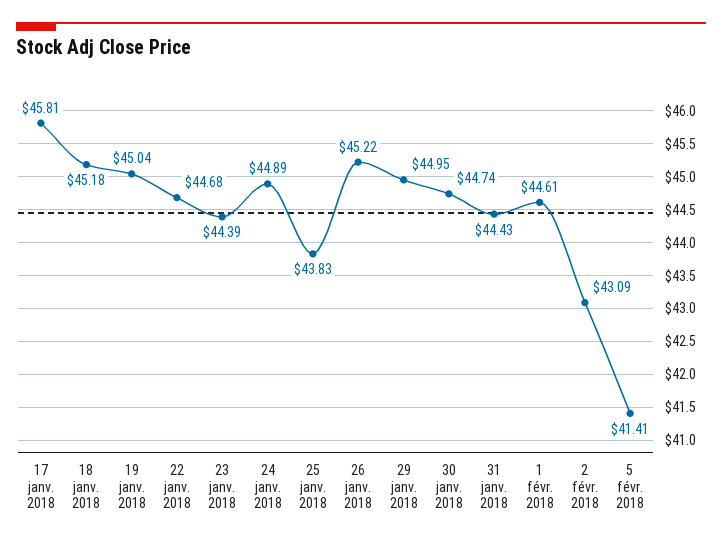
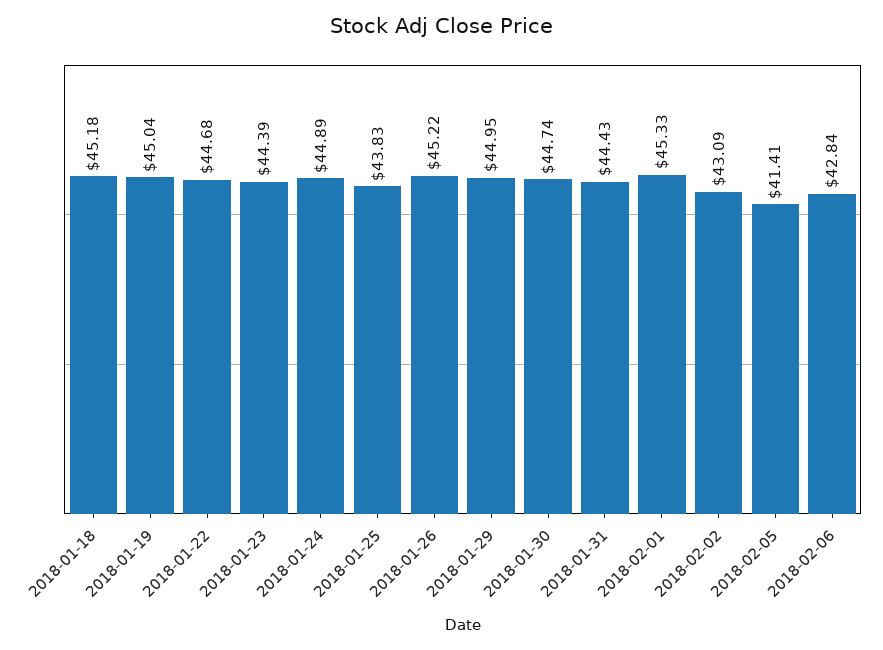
17 janv. 2018: 45.81 -> none
1 févr. 2018: 44.61 -> 45.33
2018-02-06: none -> 42.84

